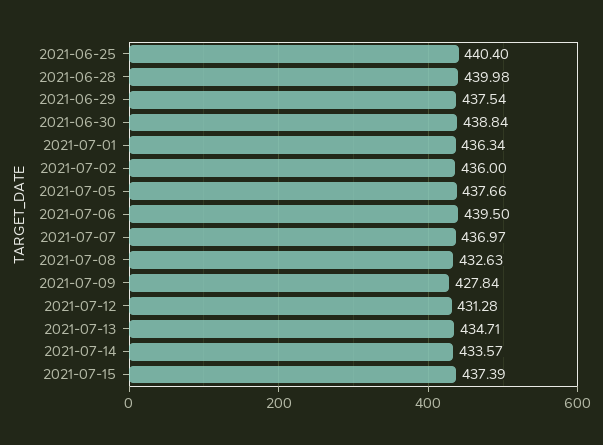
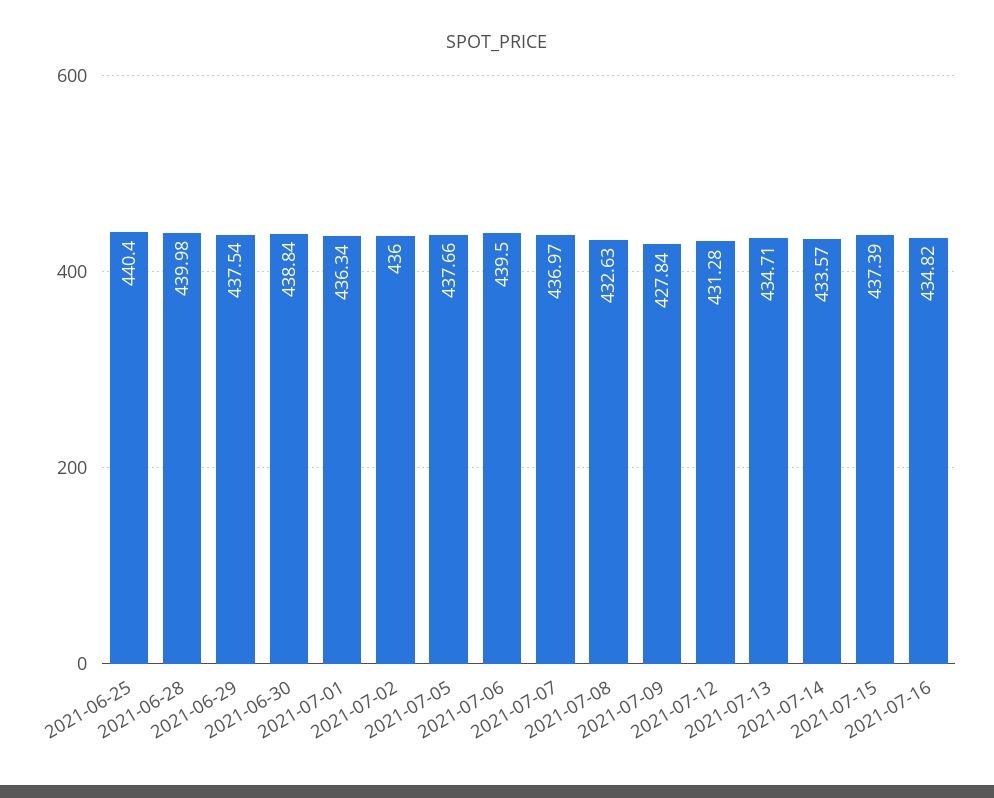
2021-07-16: none -> 434.82

